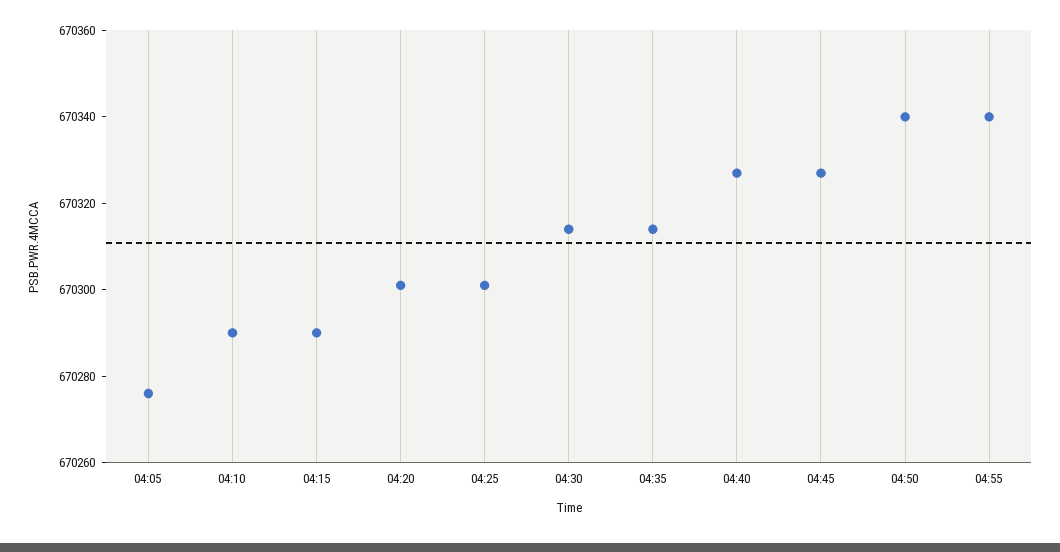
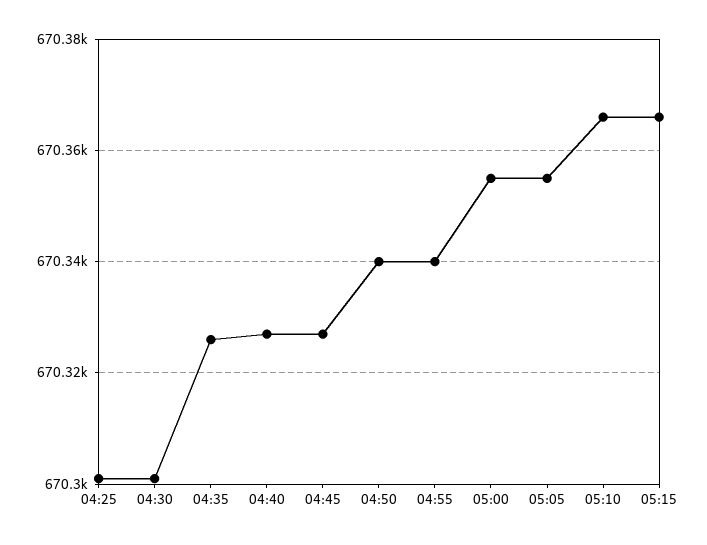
04:05: 670275 -> none
04:10: 670290 -> none
04:15: 670290 -> none
04:20: 670300 -> none
04:30: 670315 -> 670300
04:35: 670315 -> 670325
05:00: none -> 670355
05:05: none -> 670355
05:10: none -> 670365
05:15: none -> 670365

